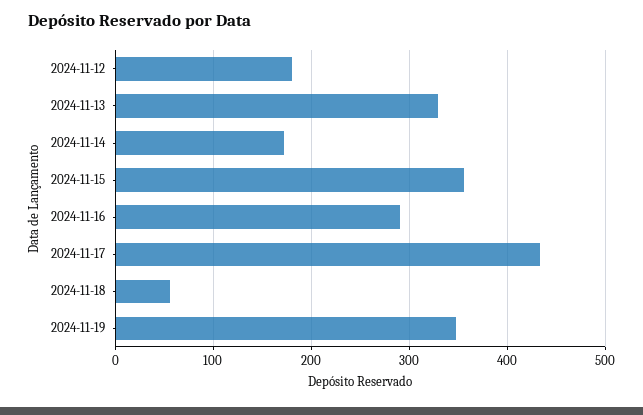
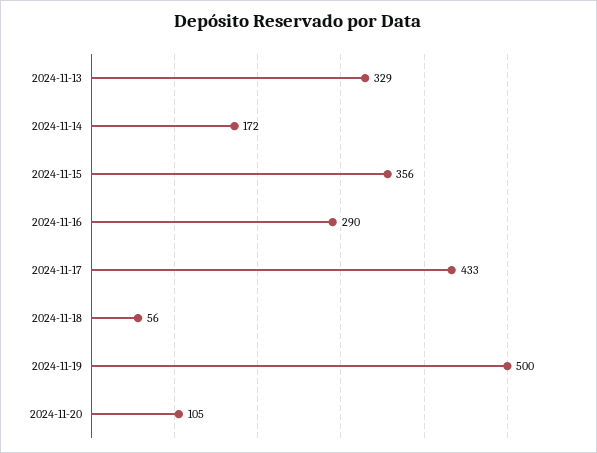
2024-11-12: 180 -> none
2024-11-19: 350 -> 500
2024-11-20: none -> 105

